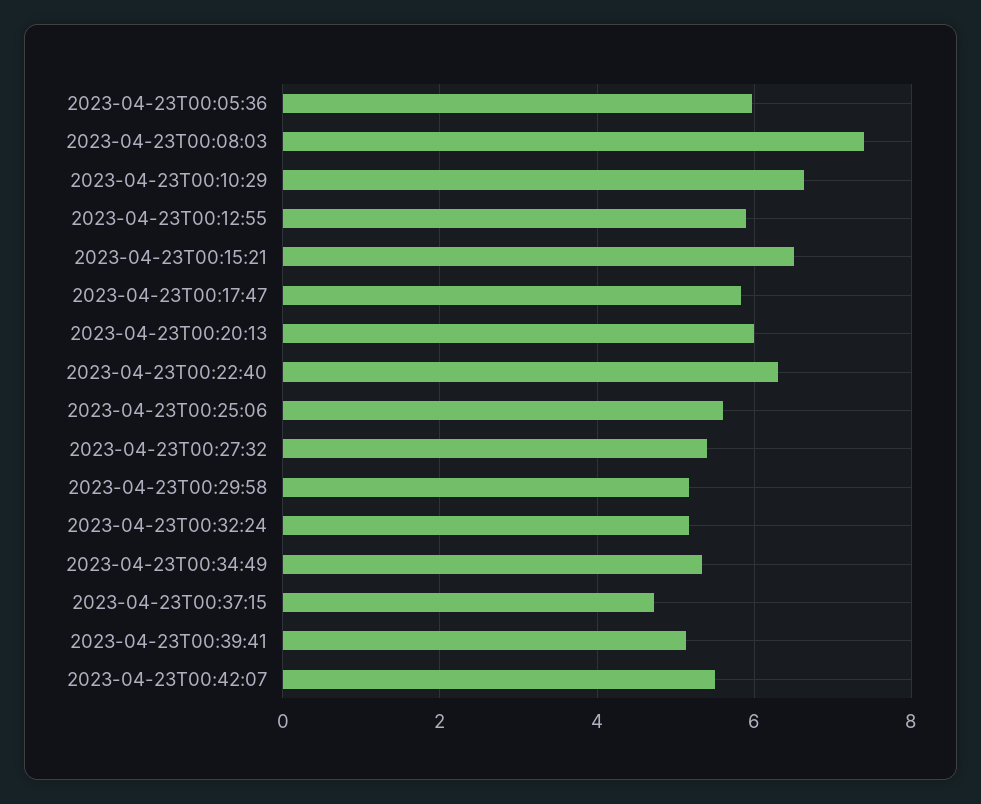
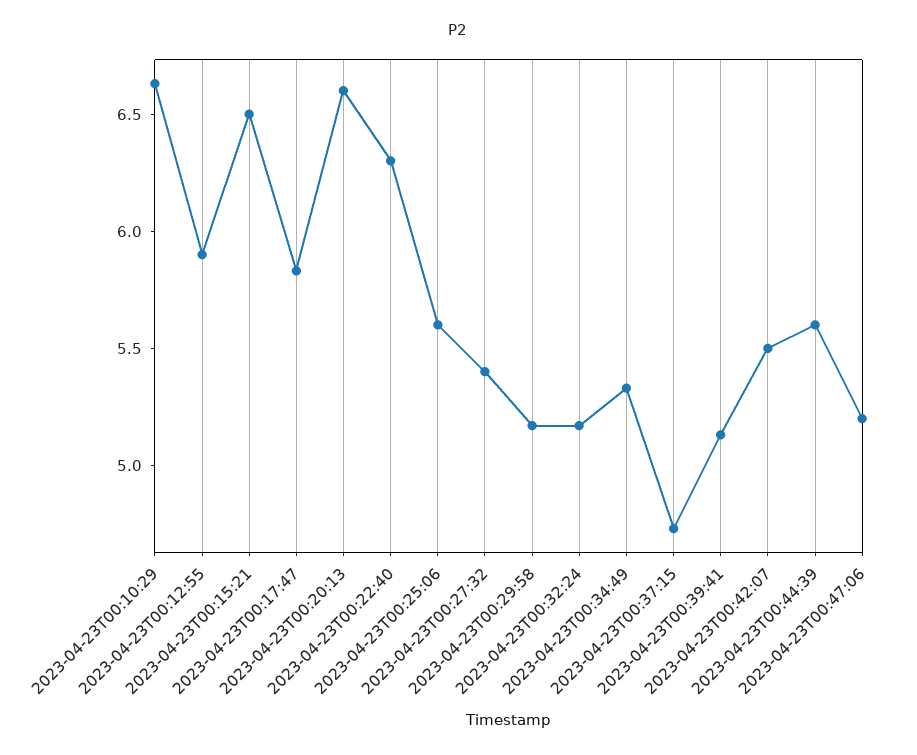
2023-04-23T00:05:36: 6 -> none
2023-04-23T00:08:03: 7.4 -> none
2023-04-23T00:20:13: 6 -> 6.6
2023-04-23T00:44:39: none -> 5.6
2023-04-23T00:47:06: none -> 5.2

